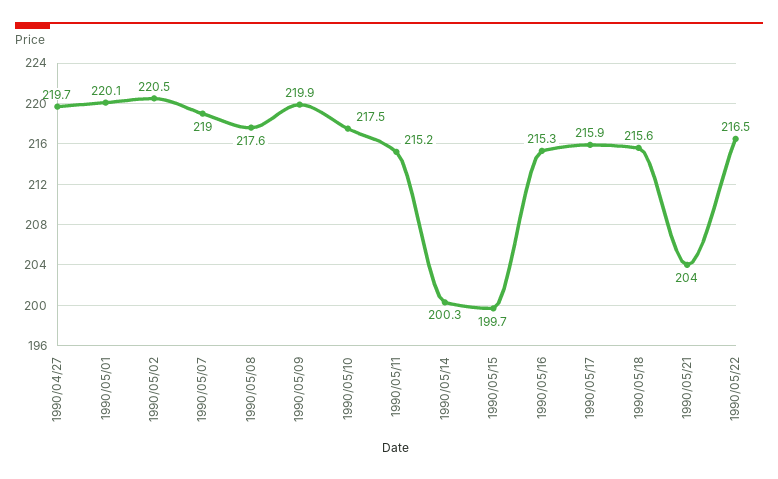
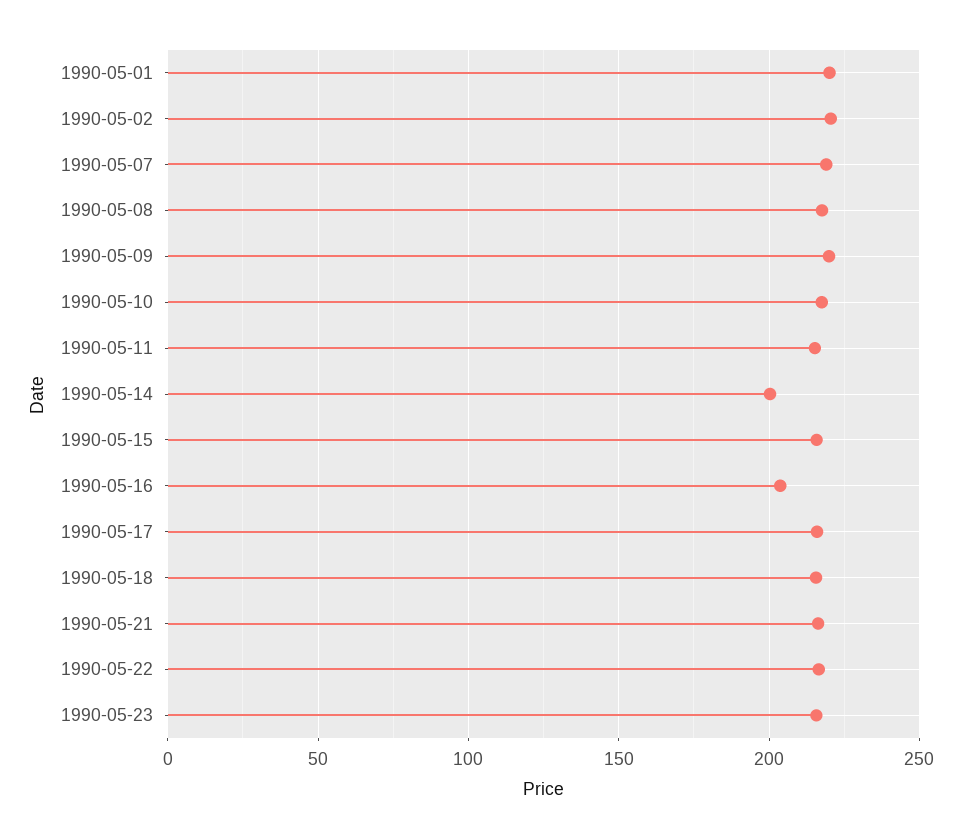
1990/04/27: 219.7 -> none
1990/05/15: 199.7 -> 215
1990/05/16: 215.3 -> 205
1990/05/21: 204 -> 215
1990-05-23: none -> 215

